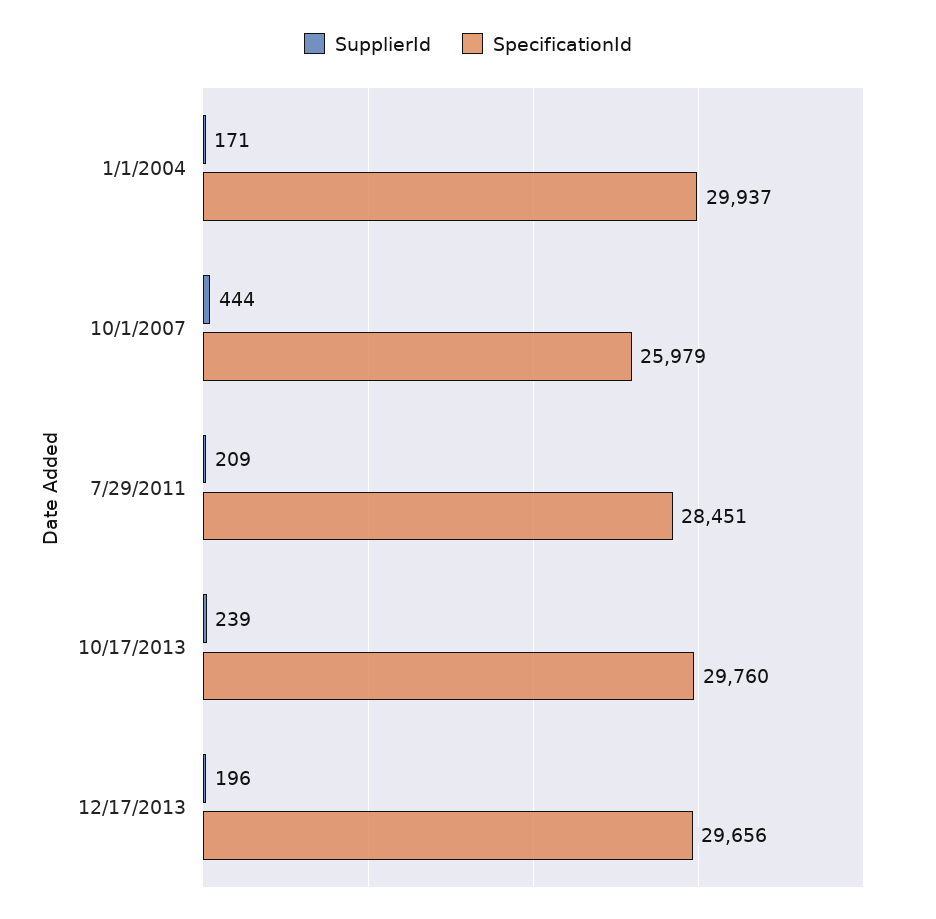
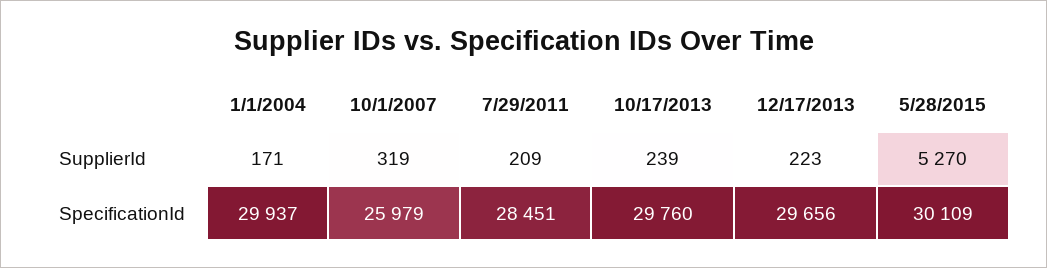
SupplierId, 10/1/2007: 444 -> 319
SupplierId, 12/17/2013: 196 -> 223
SupplierId, 5/28/2015: none -> 5270
SpecificationId, 5/28/2015: none -> 30109

